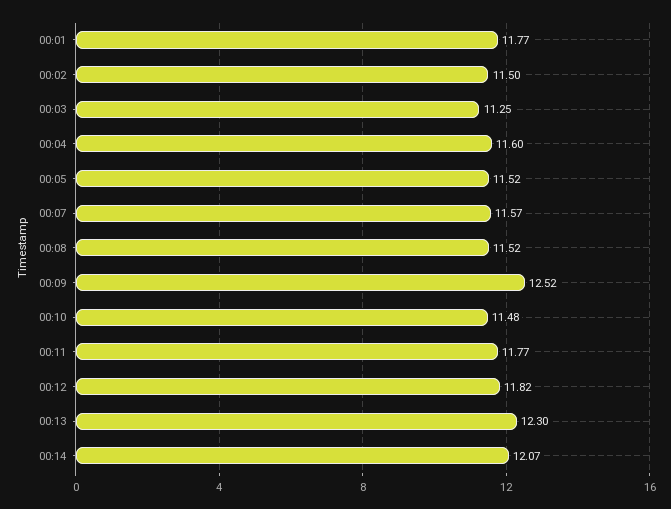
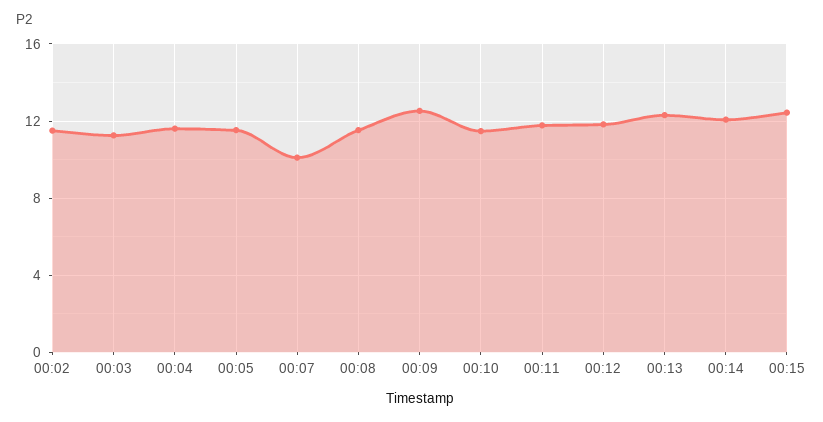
00:01: 11.77 -> none
00:07: 11.57 -> 10
00:15: none -> 12.5

